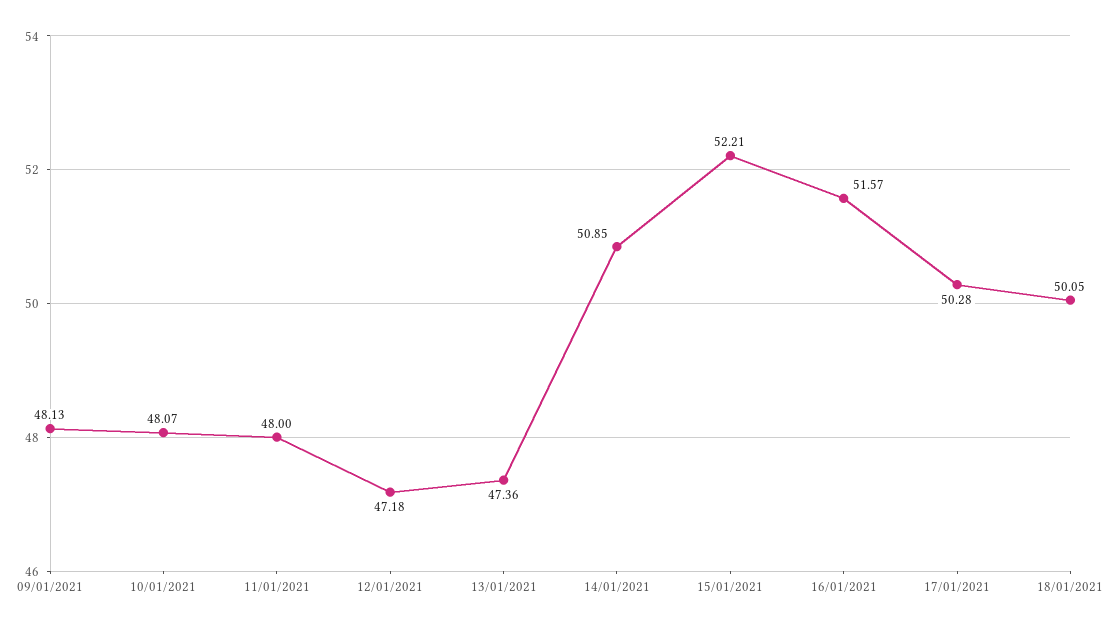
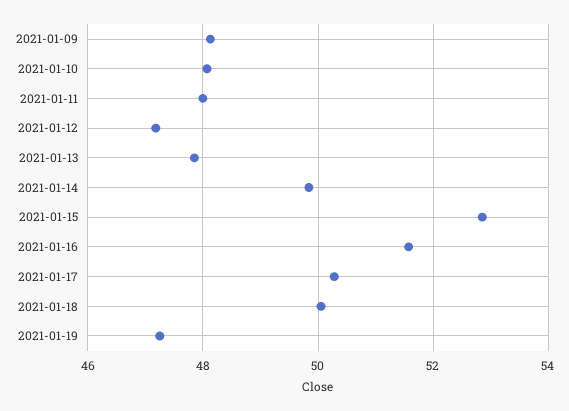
13/01/2021: 47.36 -> 47.8
14/01/2021: 50.85 -> 49.8
15/01/2021: 52.21 -> 52.8
2021-01-19: none -> 47.2

